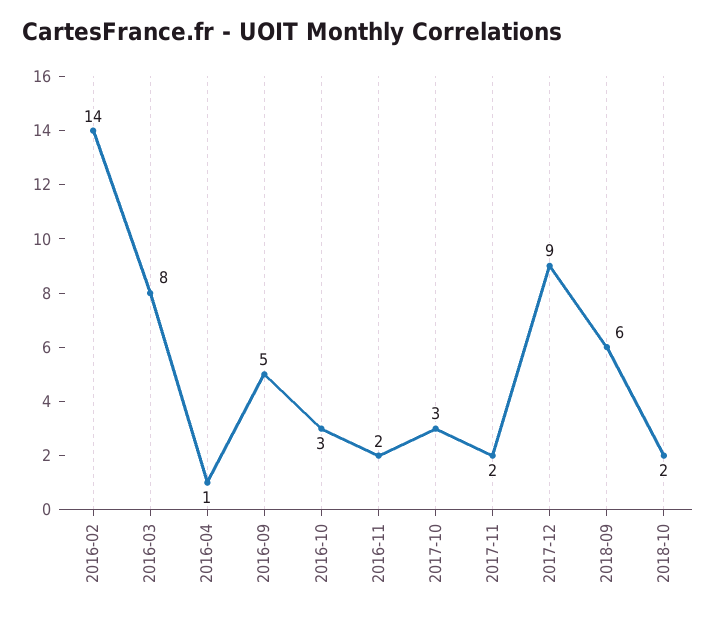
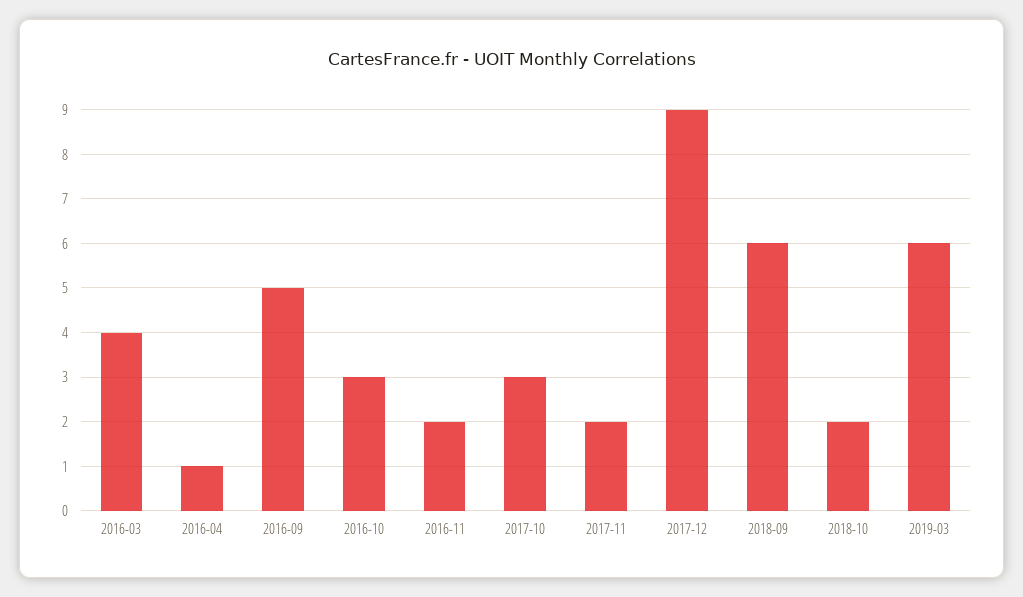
2016-02: 14 -> none
2016-03: 8 -> 4
2019-03: none -> 6

